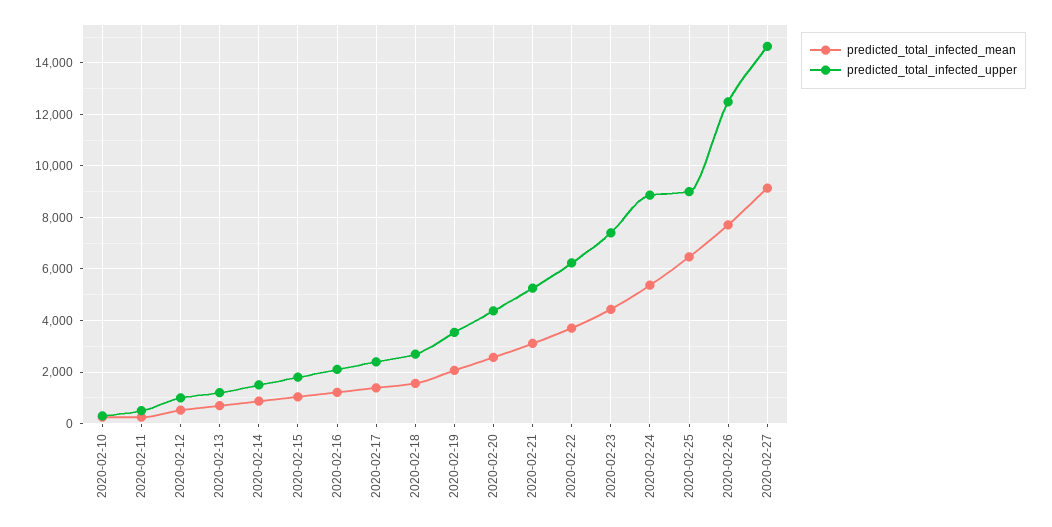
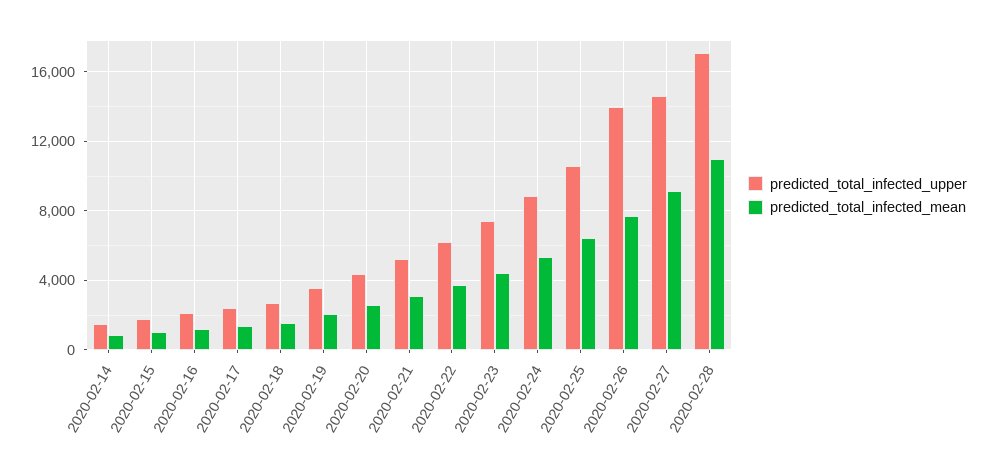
predicted_total_infected_mean, 2020-02-10: 250 -> none
predicted_total_infected_upper, 2020-02-10: 250 -> none
predicted_total_infected_mean, 2020-02-11: 250 -> none
predicted_total_infected_upper, 2020-02-11: 500 -> none
predicted_total_infected_mean, 2020-02-12: 500 -> none
predicted_total_infected_upper, 2020-02-12: 1000 -> none
predicted_total_infected_mean, 2020-02-13: 750 -> none
predicted_total_infected_upper, 2020-02-13: 1250 -> none
predicted_total_infected_upper, 2020-02-25: 9000 -> 10500
predicted_total_infected_upper, 2020-02-26: 12500 -> 14000
predicted_total_infected_upper, 2020-02-28: none -> 17000
predicted_total_infected_mean, 2020-02-28: none -> 11000

